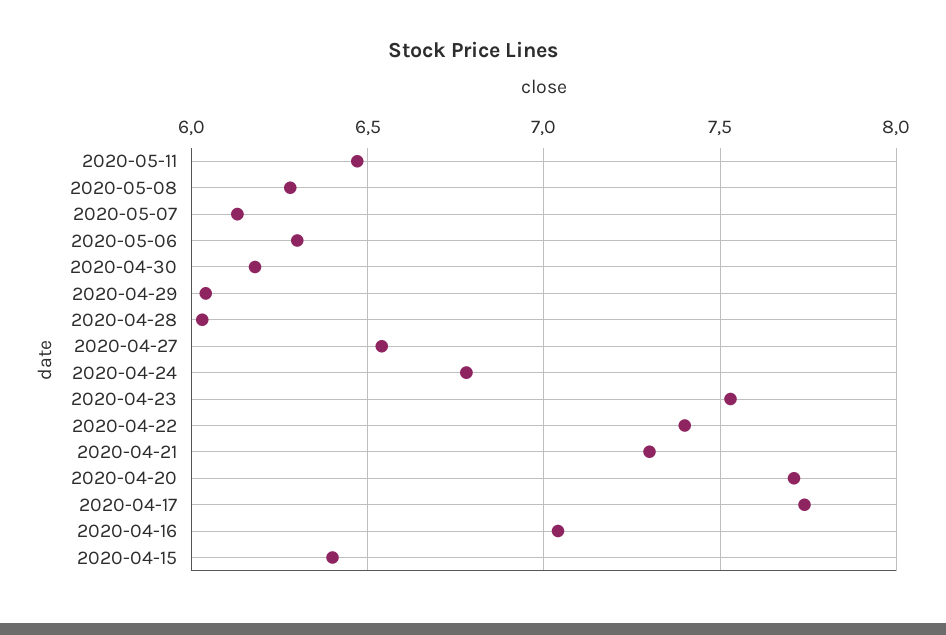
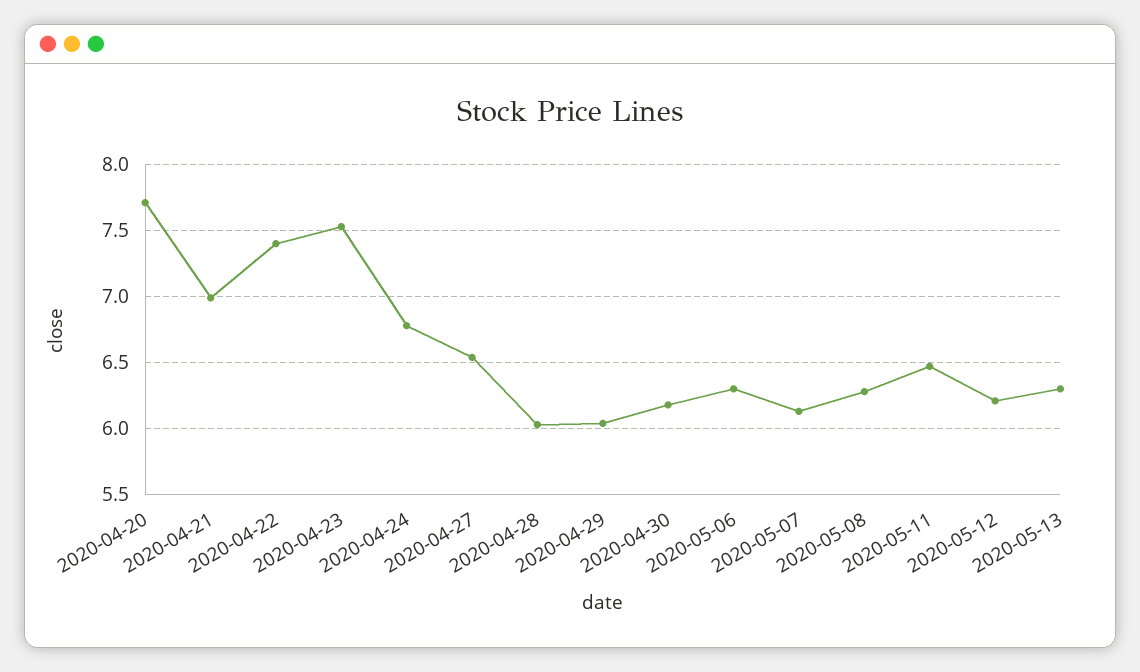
2020-04-21: 7.3 -> 7
2020-04-17: 7.75 -> none
2020-04-16: 7.05 -> none
2020-04-15: 6.4 -> none
2020-05-12: none -> 6.2
2020-05-13: none -> 6.3

